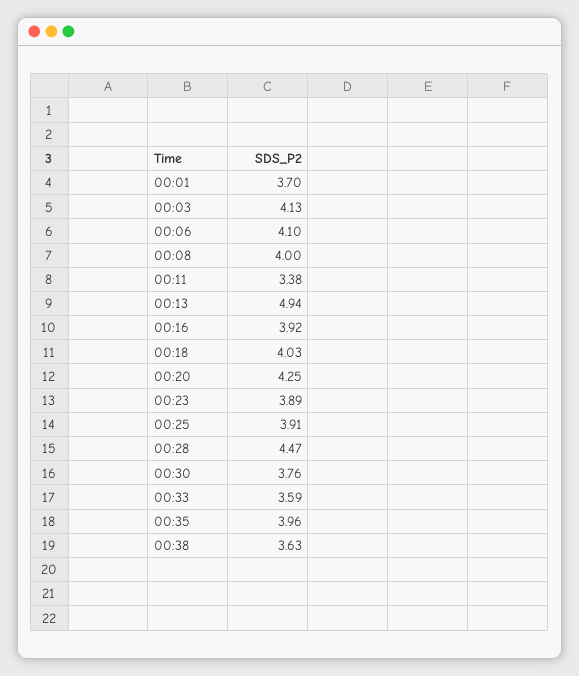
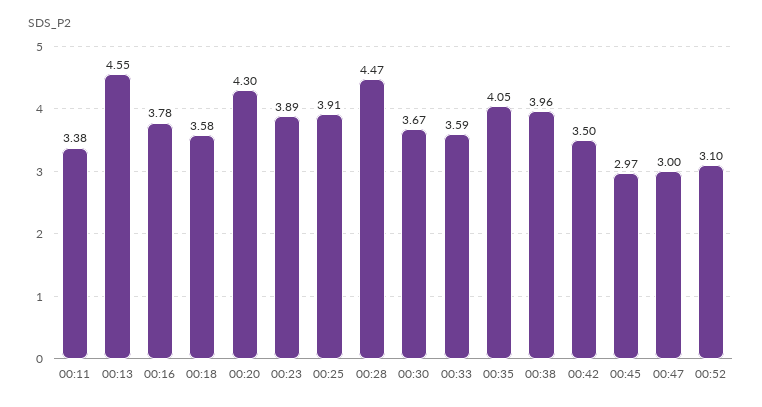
00:01: 3.7 -> none
00:03: 4.13 -> none
00:06: 4.1 -> none
00:08: 4 -> none
00:13: 4.94 -> 4.55
00:16: 3.92 -> 3.78
00:18: 4.03 -> 3.58
00:20: 4.25 -> 4.3
00:30: 3.76 -> 3.67
00:35: 3.96 -> 4.05
00:38: 3.63 -> 3.96
00:42: none -> 3.5
00:45: none -> 2.97
00:47: none -> 3
00:52: none -> 3.1

